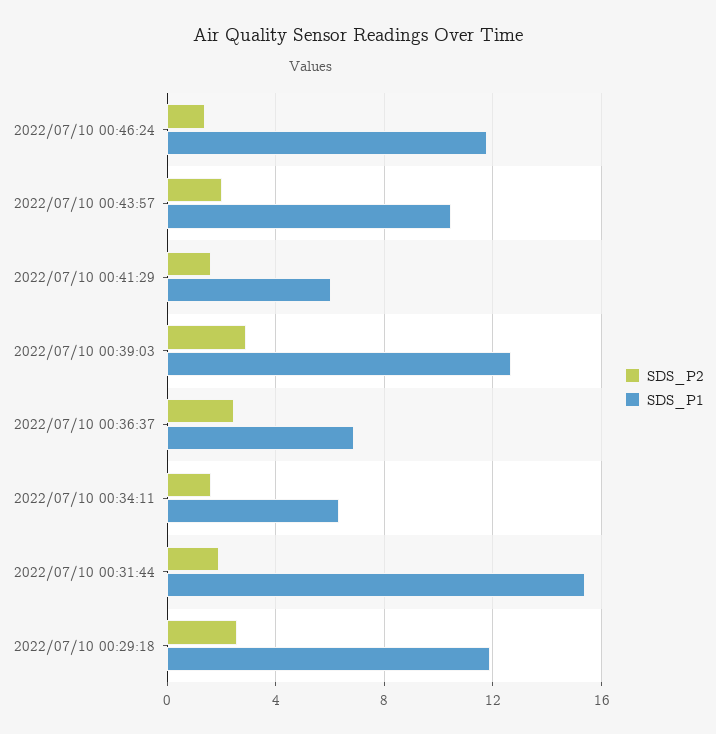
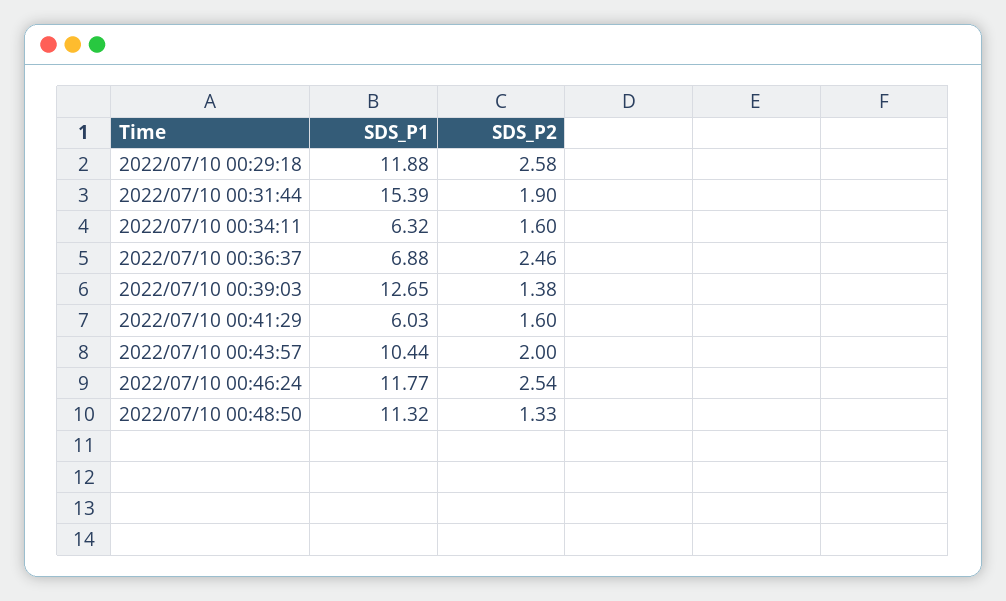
SDS_P2, 2022/07/10 00:46:24: 1.5 -> 2.54
SDS_P2, 2022/07/10 00:39:03: 3 -> 1.38
SDS_P1, 2022/07/10 00:48:50: none -> 11.32
SDS_P2, 2022/07/10 00:48:50: none -> 1.33

